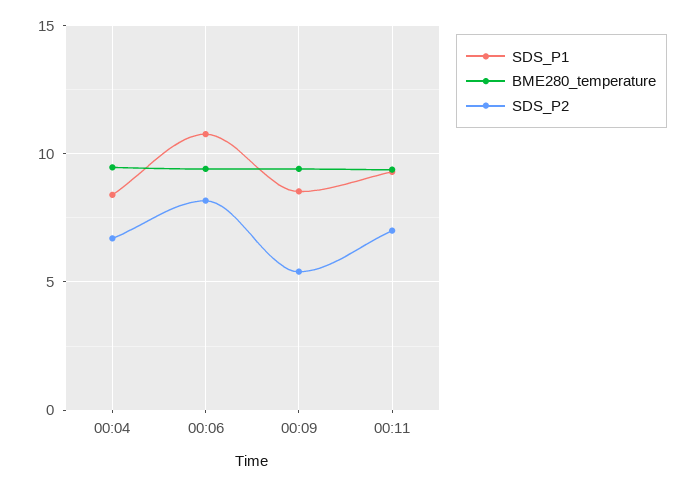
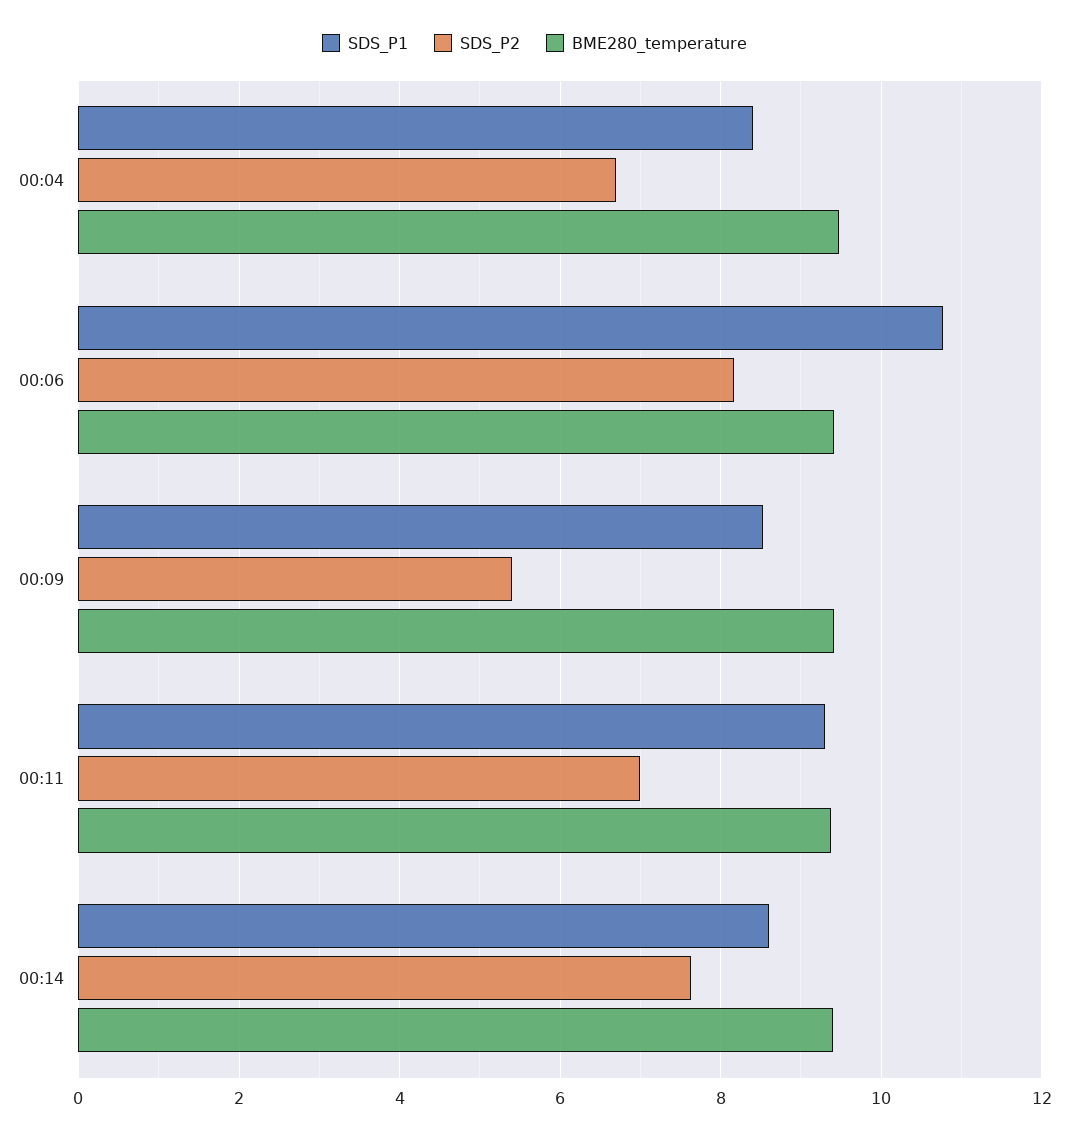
SDS_P1, 00:14: none -> 8.6
SDS_P2, 00:14: none -> 7.6
BME280_temperature, 00:14: none -> 9.4

